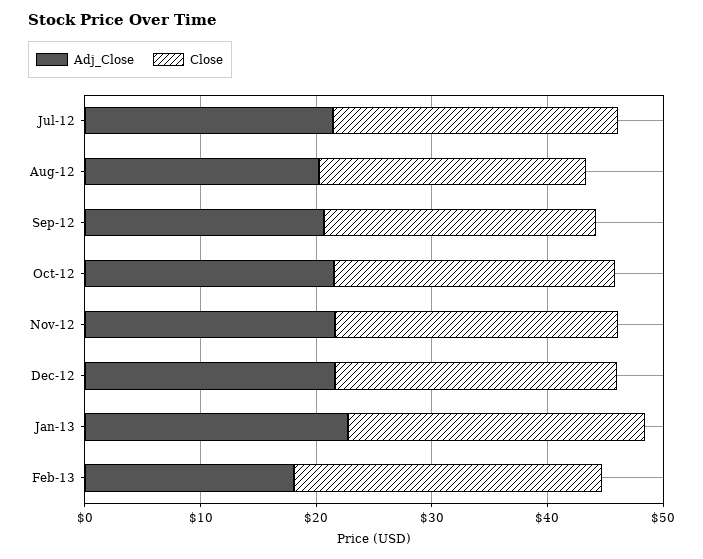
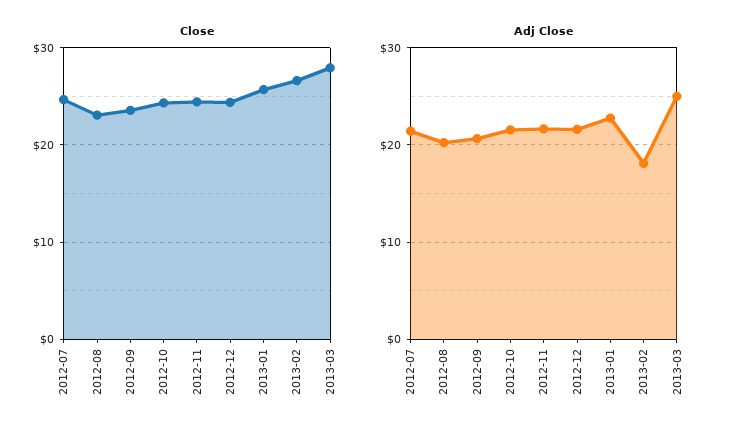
Close, 2013-03: none -> 28
Adj_Close, 2013-03: none -> 25

